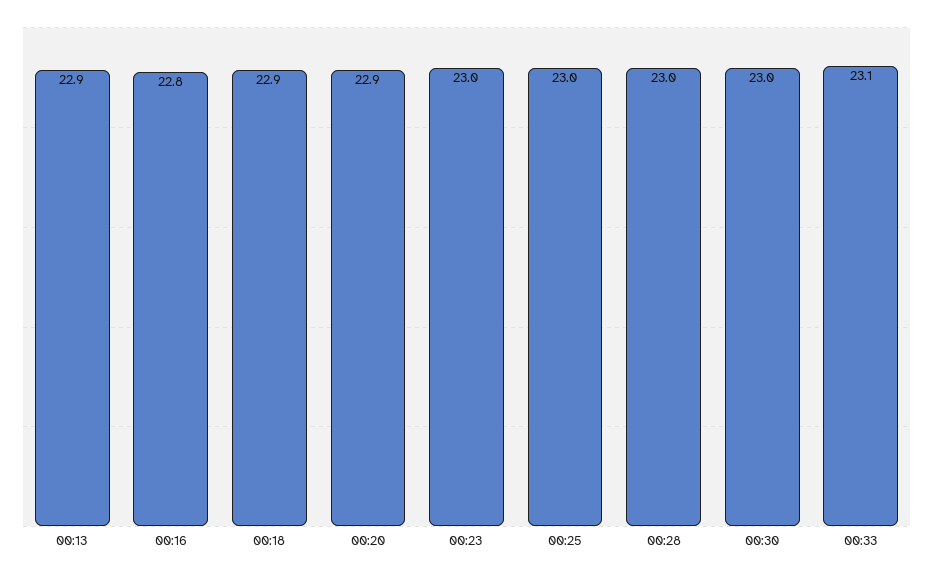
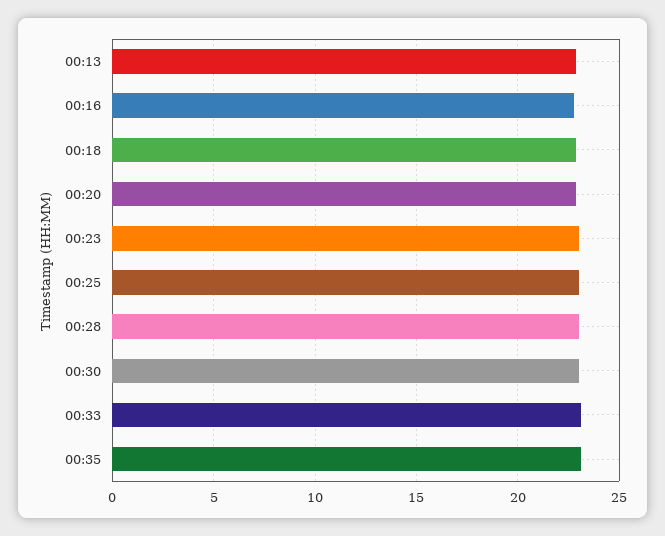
00:35: none -> 23

